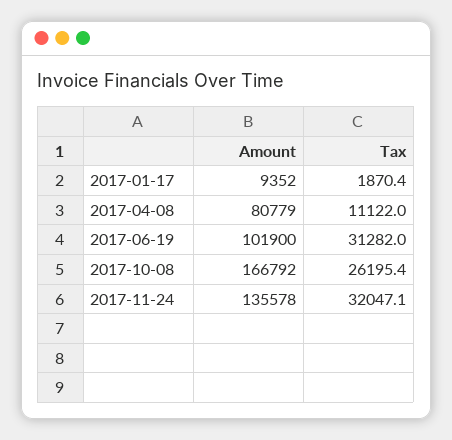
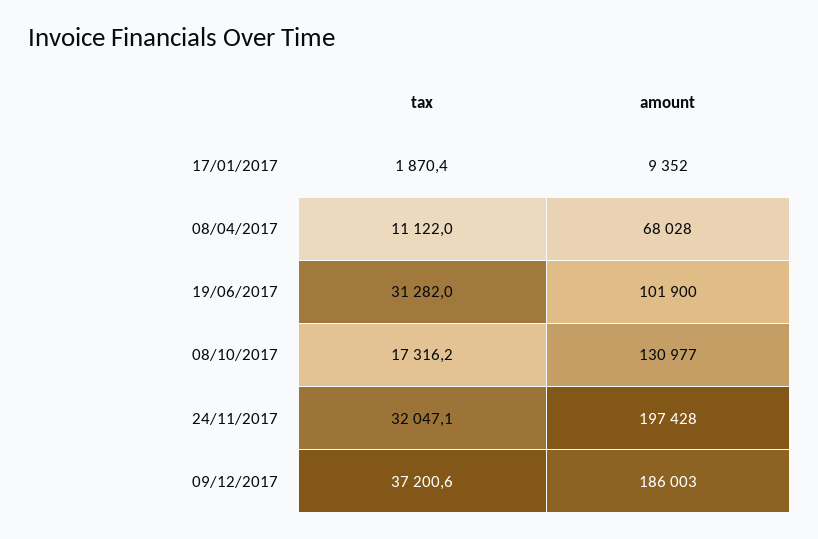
Amount, 2017-04-08: 80779 -> 68028
Amount, 2017-10-08: 166792 -> 130977
Tax, 2017-10-08: 26195.4 -> 17316.2
Amount, 2017-11-24: 135578 -> 197428
Tax, 09/12/2017: none -> 37200.6
Amount, 09/12/2017: none -> 186003

